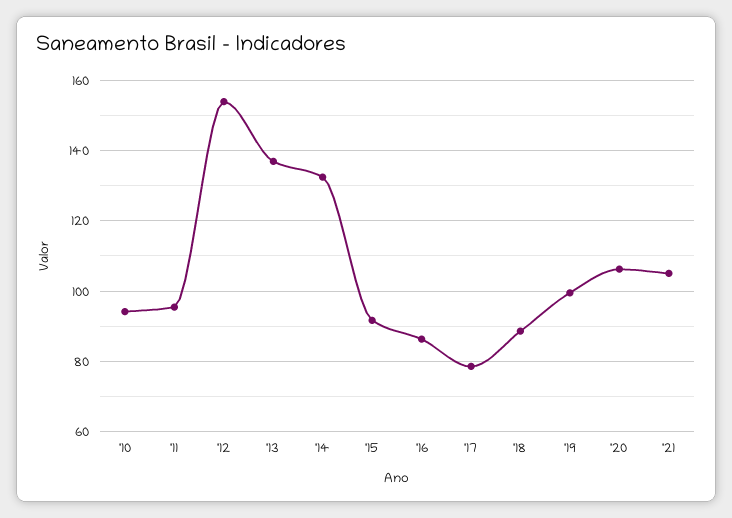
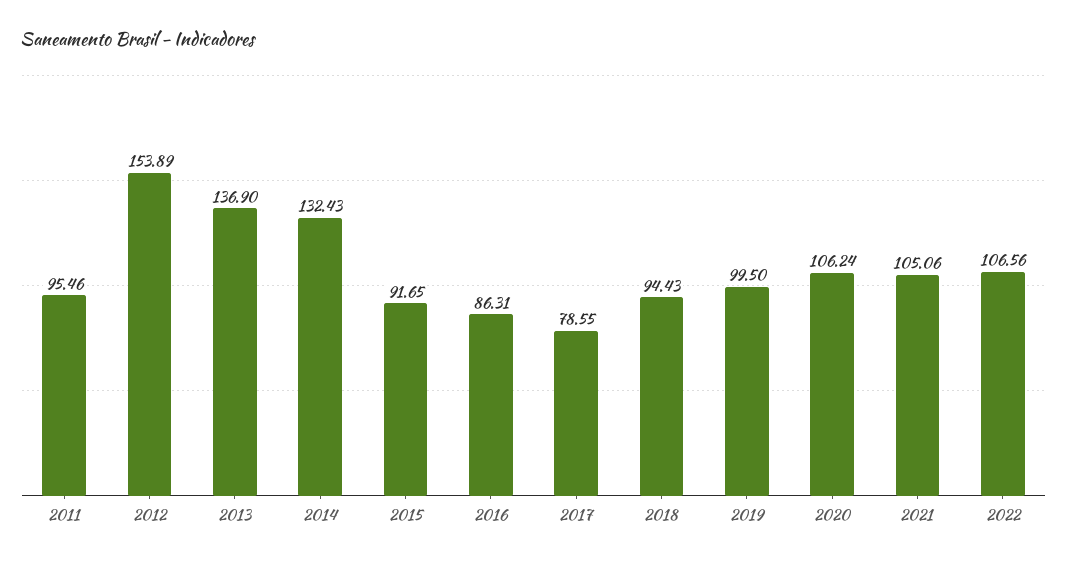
'10: 94 -> none
'18: 88 -> 94.43
2022: none -> 106.56

